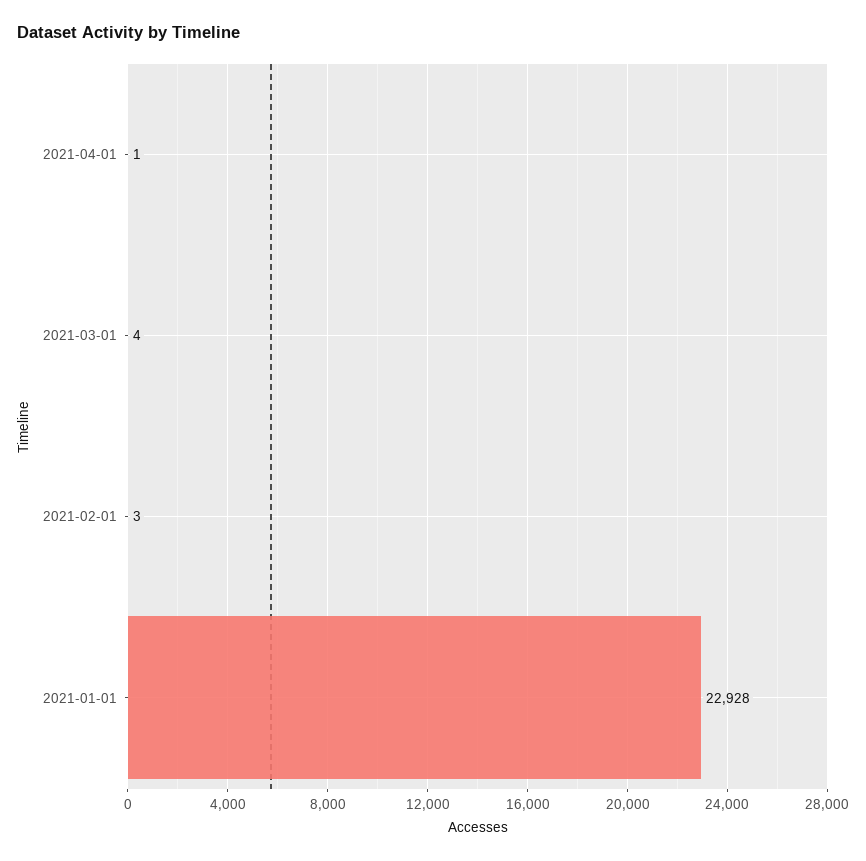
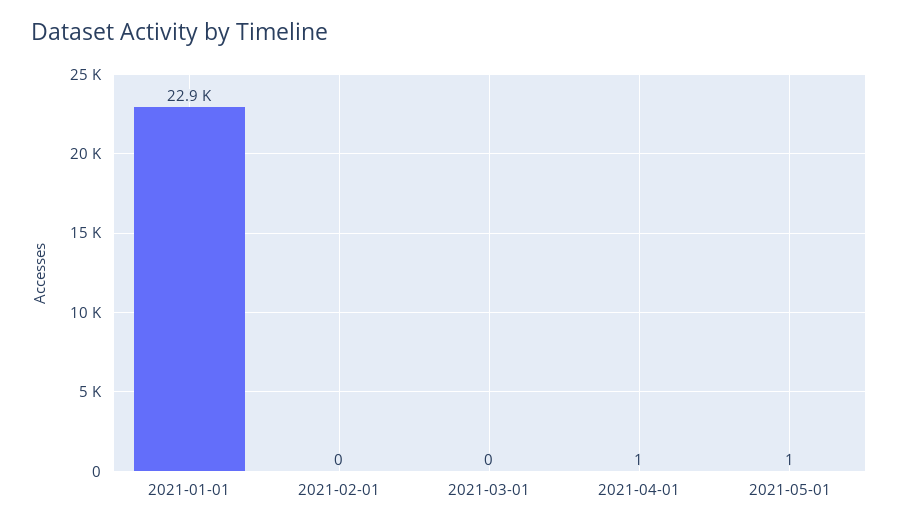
2021-03-01: 4 -> 0
2021-02-01: 3 -> 0
2021-05-01: none -> 1

